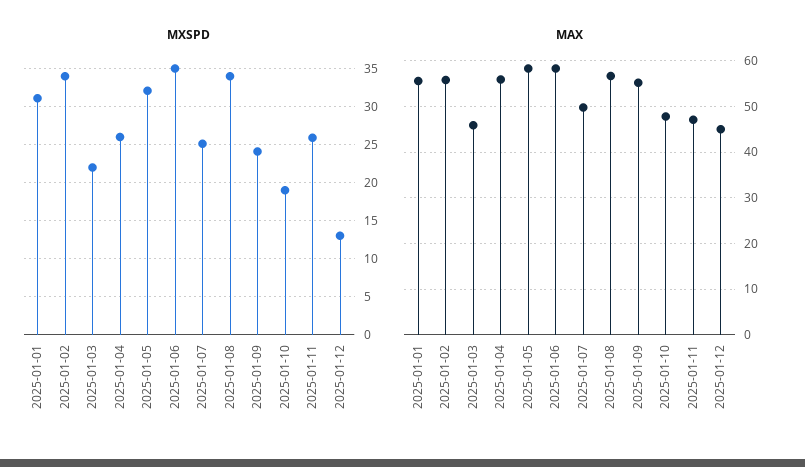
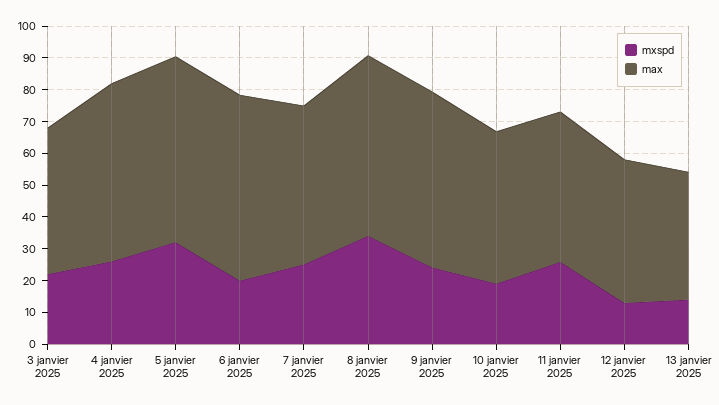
MXSPD, 2025-01-01: 31 -> none
MXSPD, 2025-01-02: 34 -> none
MXSPD, 2025-01-06: 35 -> 20
MAX, 2025-01-01: 56 -> none
MAX, 2025-01-02: 56 -> none
MXSPD, 13 janvier 2025: none -> 15
MAX, 13 janvier 2025: none -> 40

